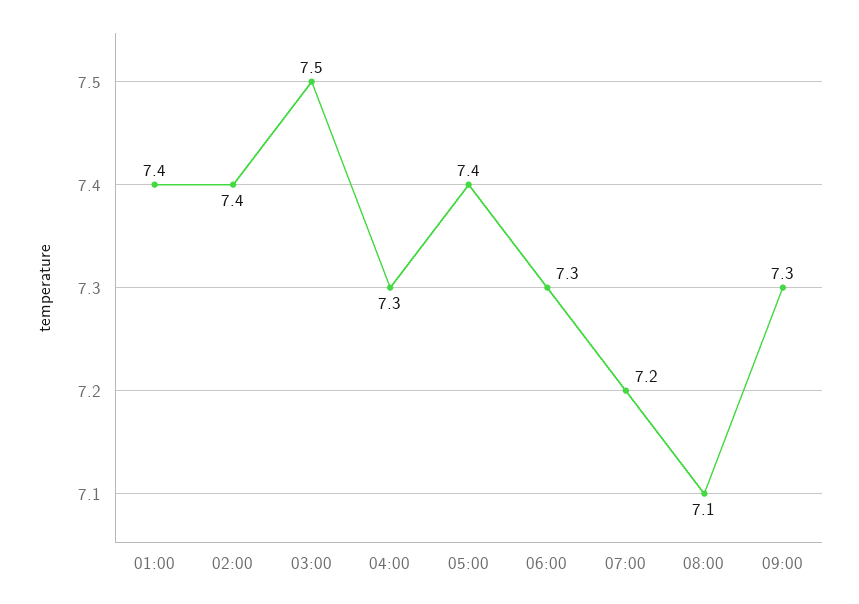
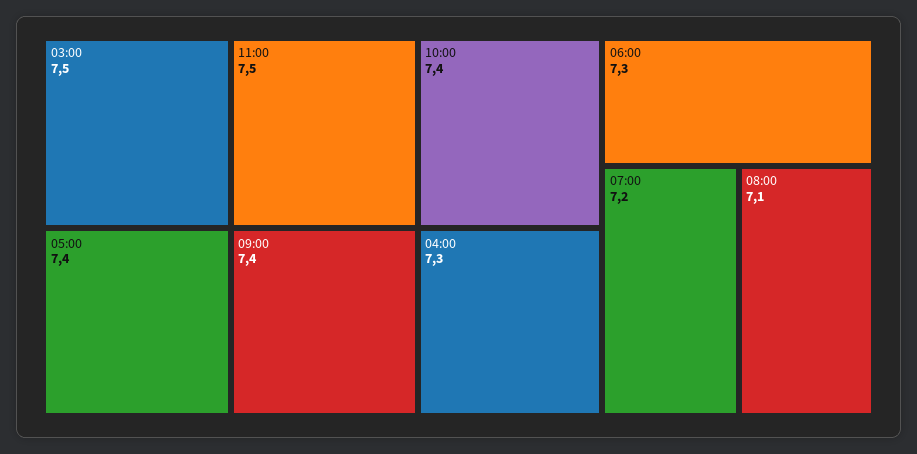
01:00: 7.4 -> none
02:00: 7.4 -> none
09:00: 7.3 -> 7.4
11:00: none -> 7.5
10:00: none -> 7.4

